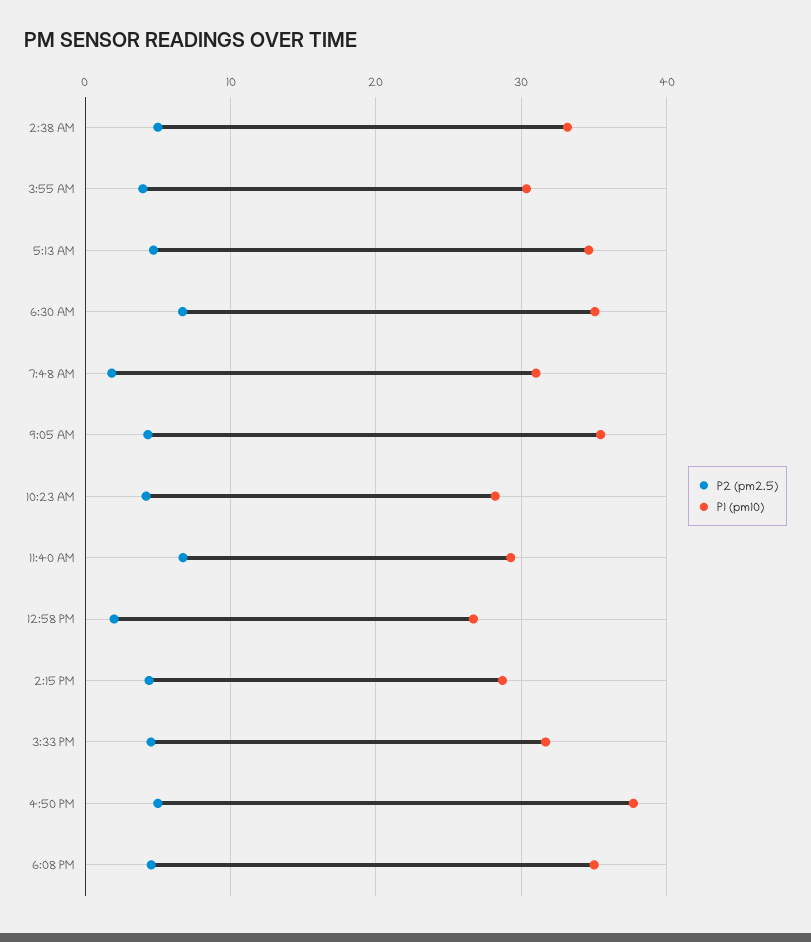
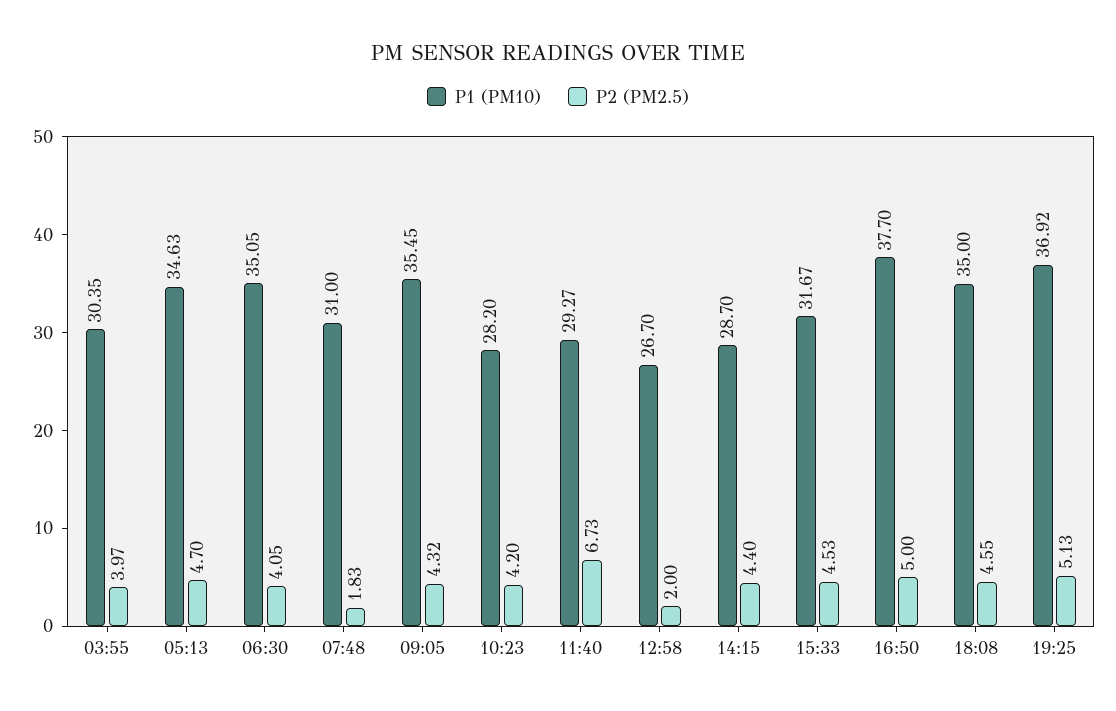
P2 (pm2.5), 2:38 AM: 5 -> none
P1 (pm10), 2:38 AM: 33 -> none
P2 (pm2.5), 6:30 AM: 7 -> 4.05
P1 (pm10), 19:25: none -> 36.92
P2 (pm2.5), 19:25: none -> 5.13

